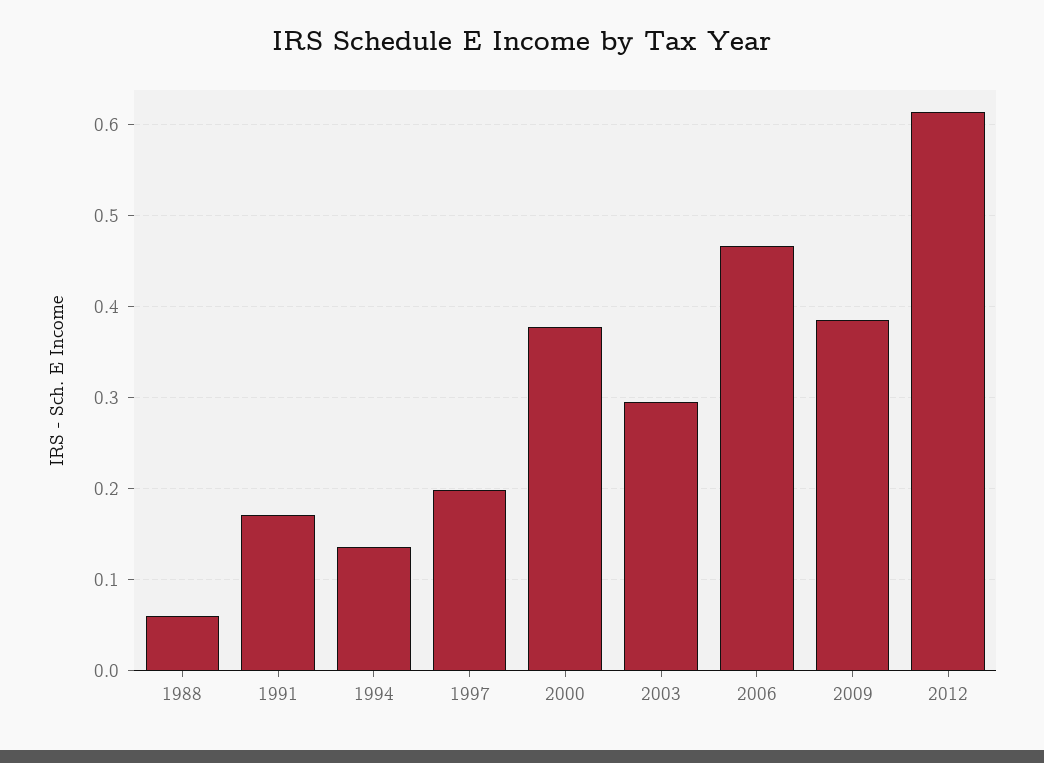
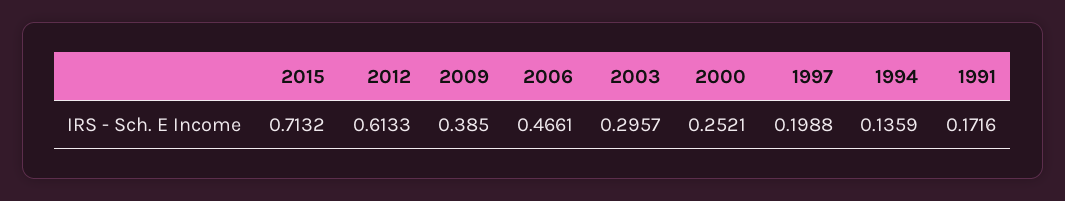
1988: 0.06 -> none
2000: 0.38 -> 0.2521
2015: none -> 0.7132

